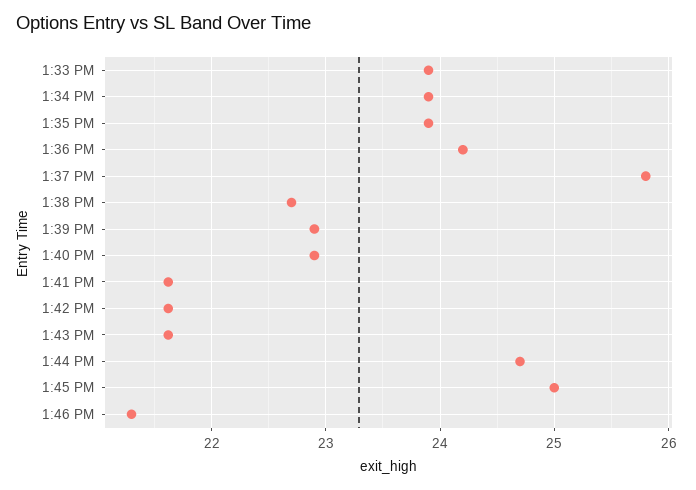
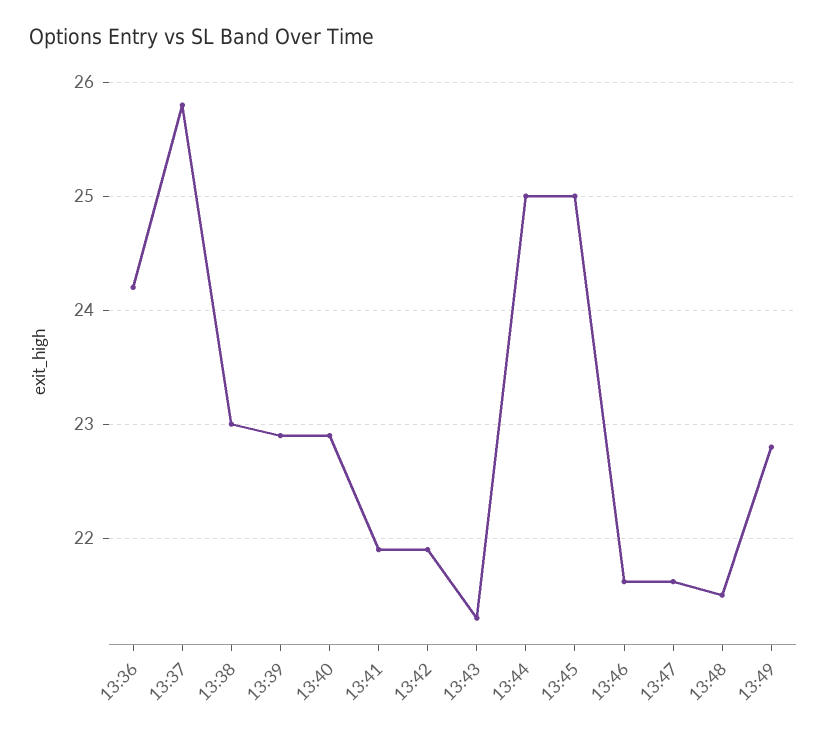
1:33 PM: 23.9 -> none
1:34 PM: 23.9 -> none
1:35 PM: 23.9 -> none
1:38 PM: 22.7 -> 23
1:41 PM: 21.6 -> 21.9
1:42 PM: 21.6 -> 21.9
1:43 PM: 21.6 -> 21.3
1:44 PM: 24.7 -> 25
1:46 PM: 21.3 -> 21.6
13:47: none -> 21.6
13:48: none -> 21.5
13:49: none -> 22.8

